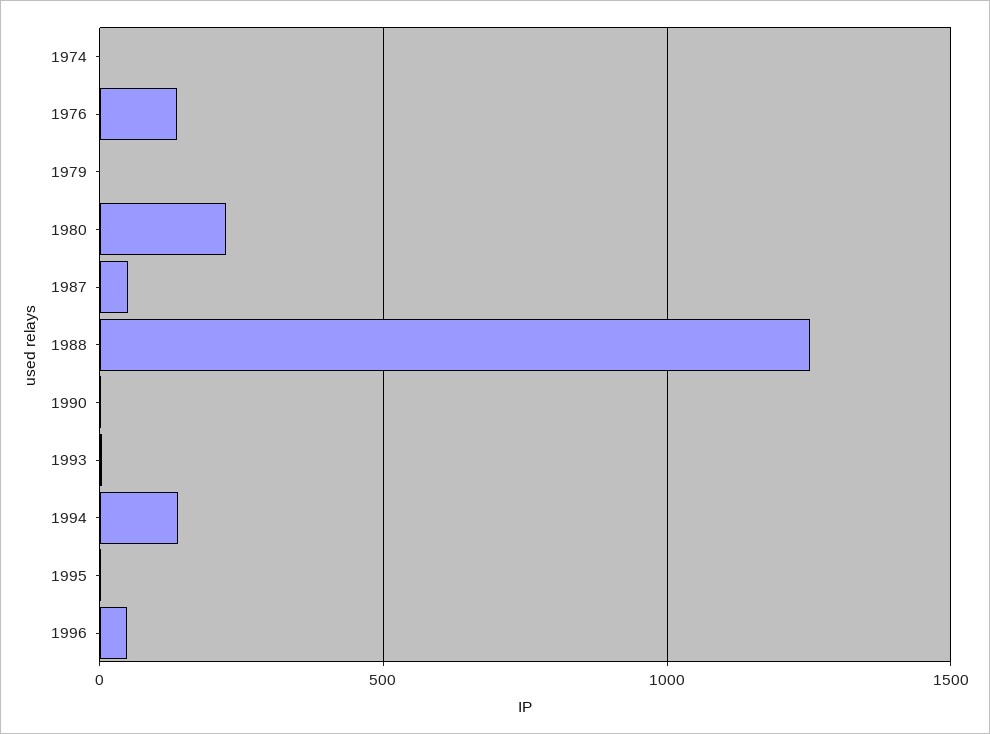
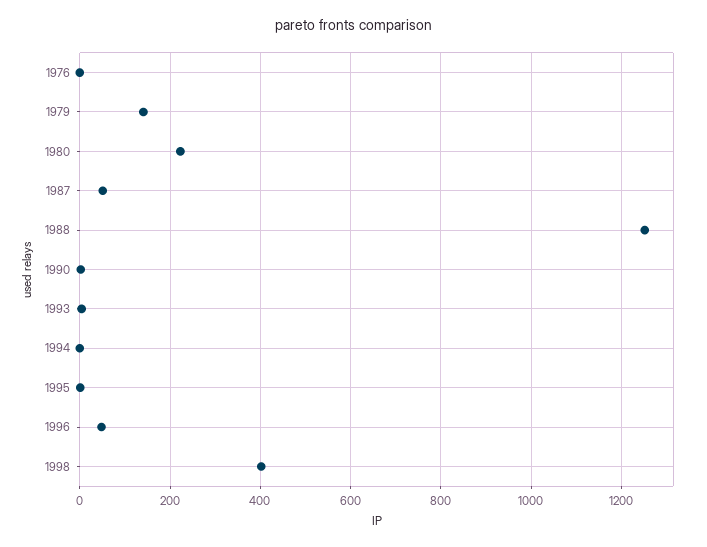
1974: 0 -> none
1976: 150 -> 0
1979: 0 -> 140
1994: 150 -> 0
1998: none -> 400

